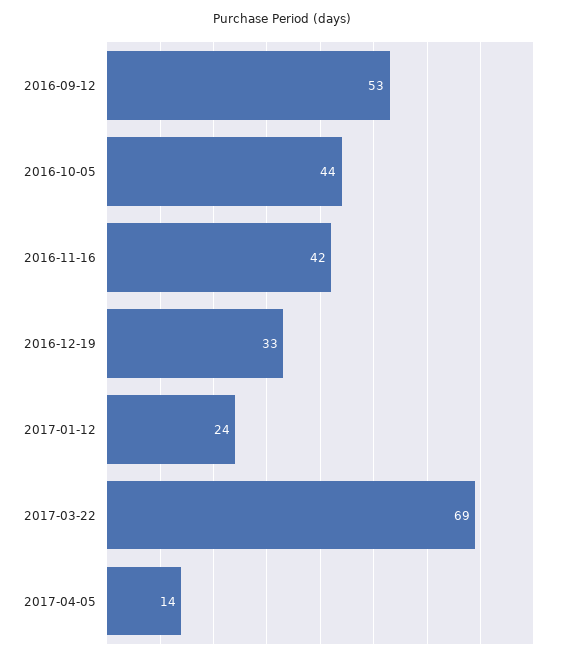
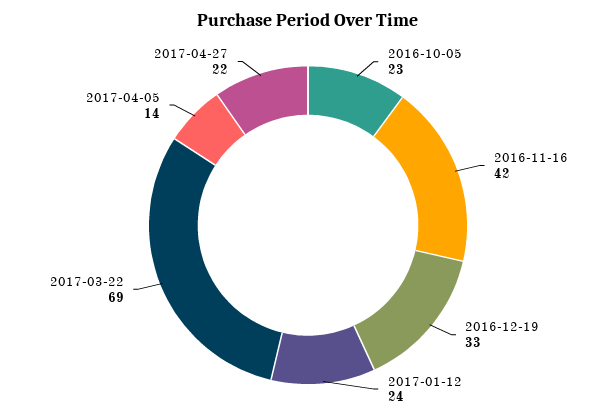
2016-09-12: 53 -> none
2016-10-05: 44 -> 23
2017-04-27: none -> 22

